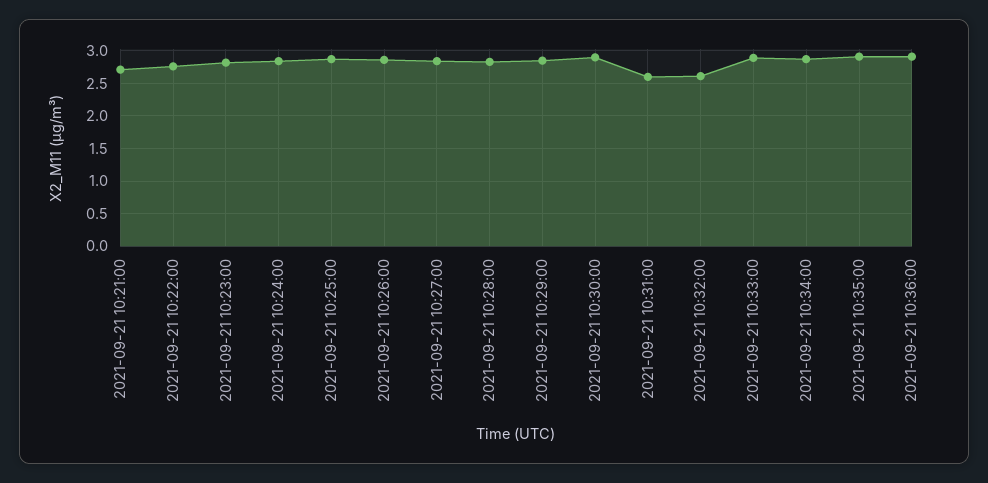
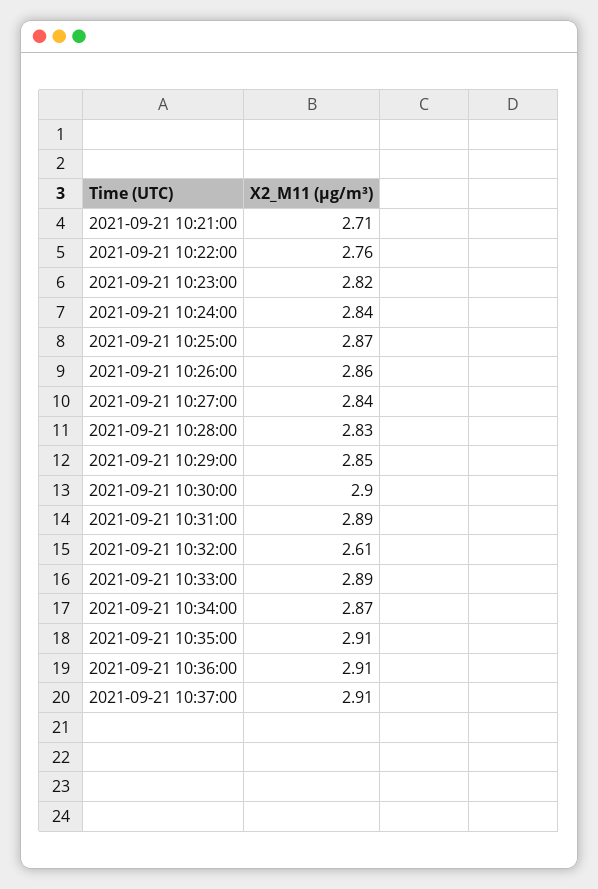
2021-09-21 10:31:00: 2.6 -> 2.89
2021-09-21 10:37:00: none -> 2.91

